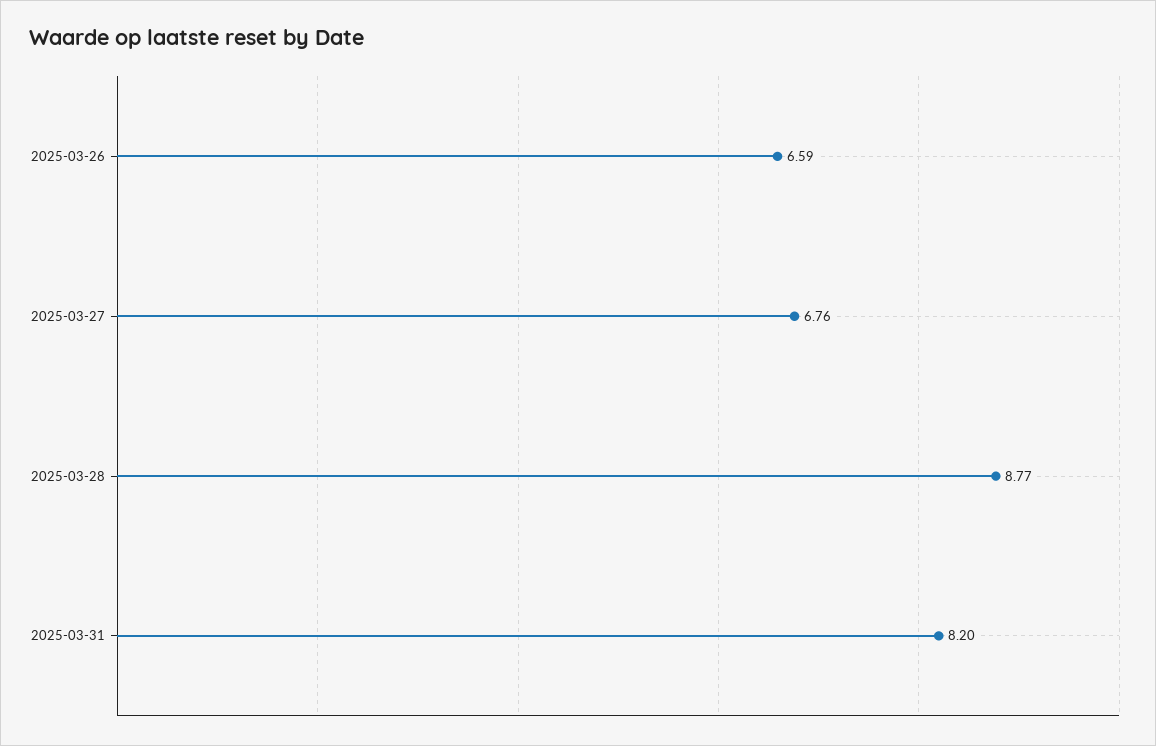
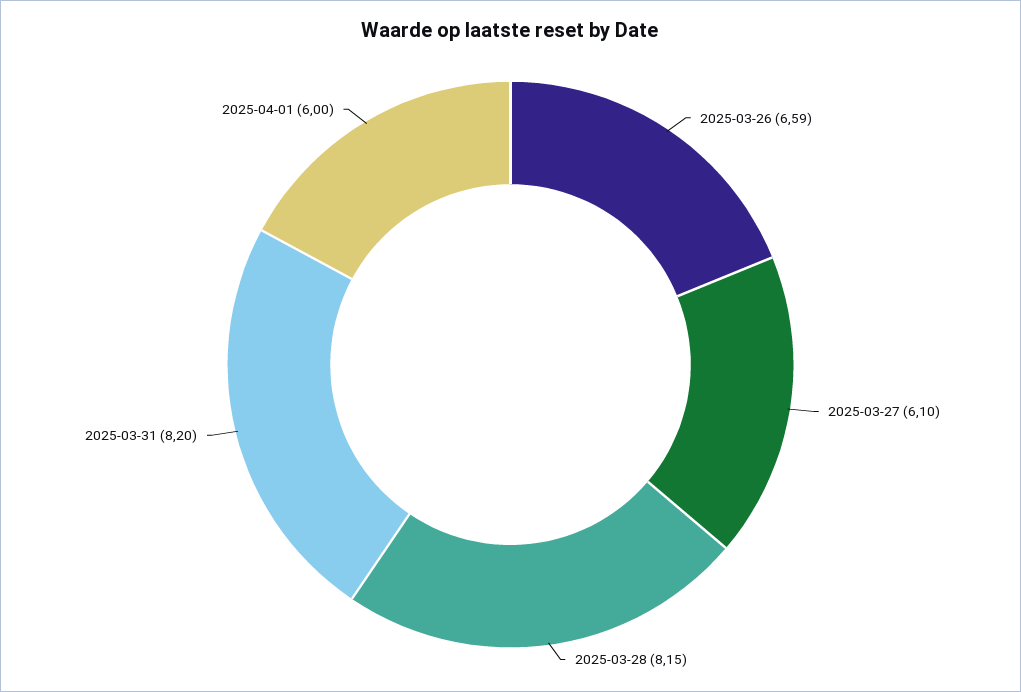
2025-03-27: 6.76 -> 6.1
2025-03-28: 8.77 -> 8.15
2025-04-01: none -> 6

